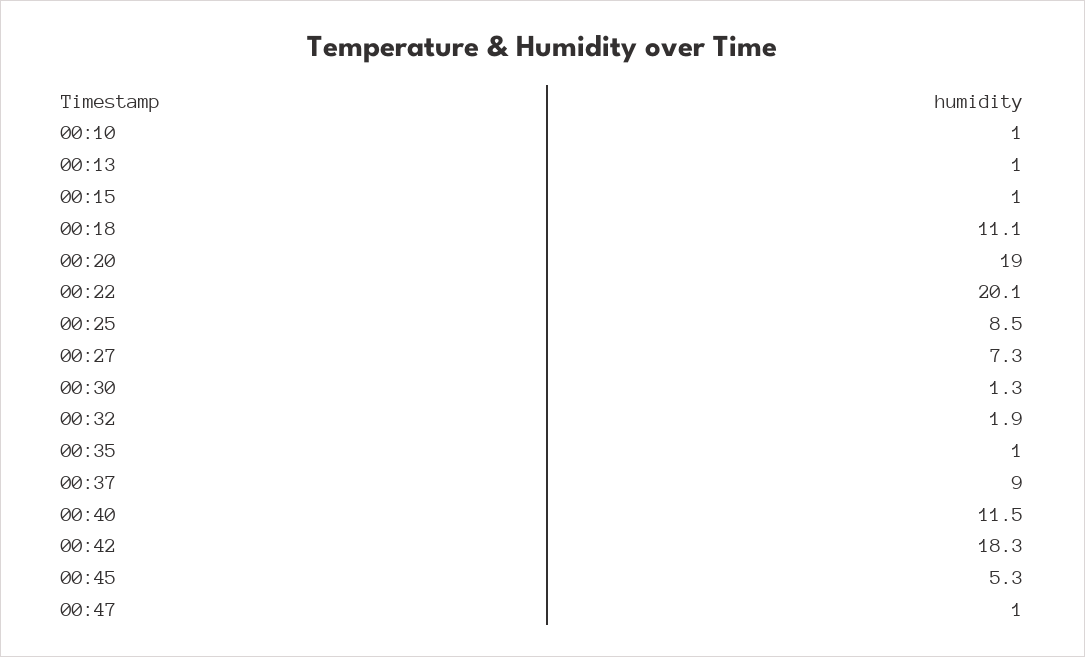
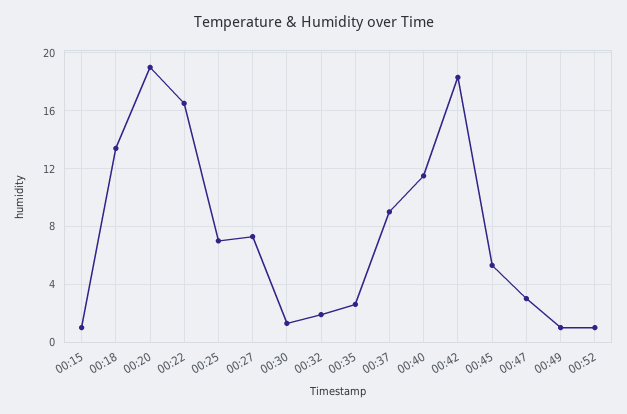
00:10: 1 -> none
00:13: 1 -> none
00:18: 11.1 -> 13.5
00:22: 20.1 -> 16.5
00:25: 8.5 -> 7
00:35: 1 -> 2.5
00:47: 1 -> 3
00:49: none -> 1
00:52: none -> 1

